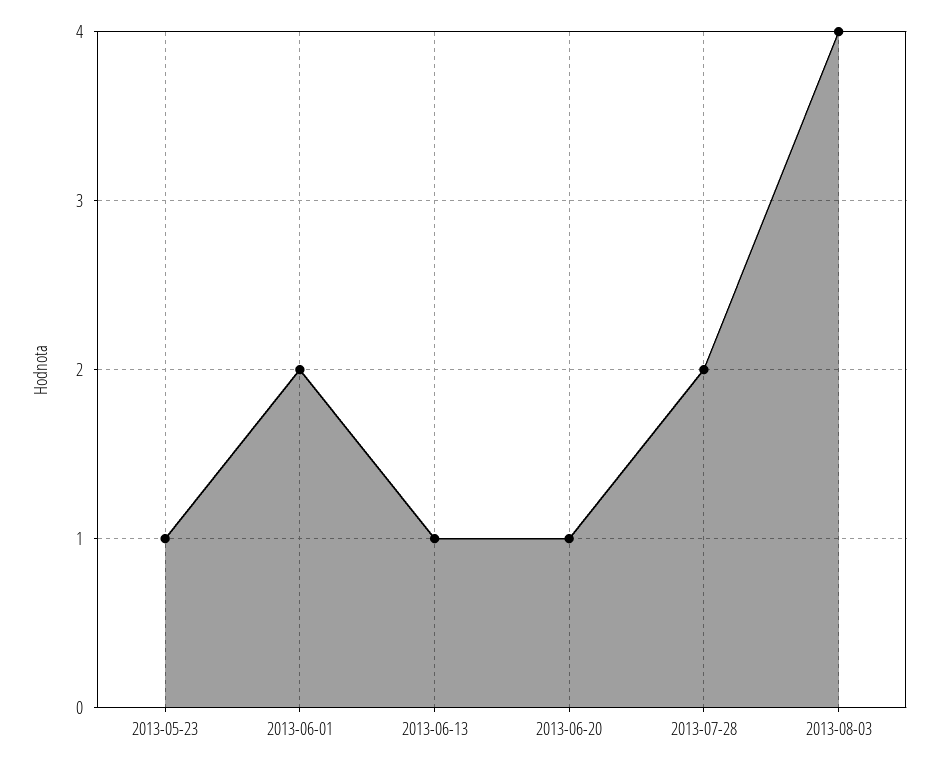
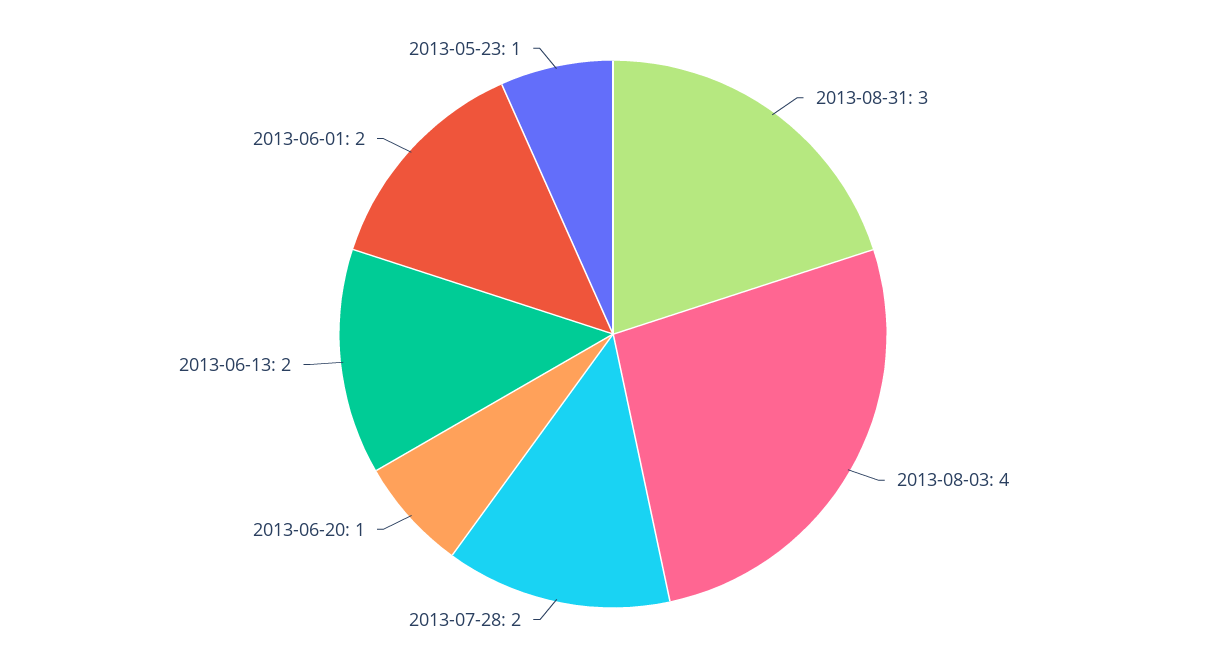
2013-06-13: 1 -> 2
2013-08-31: none -> 3

